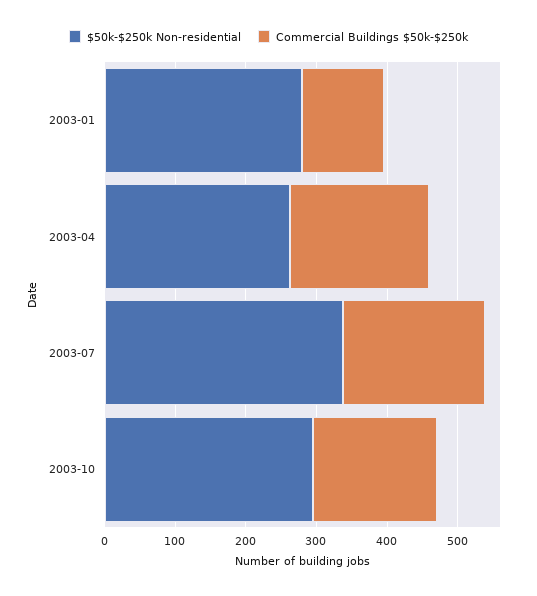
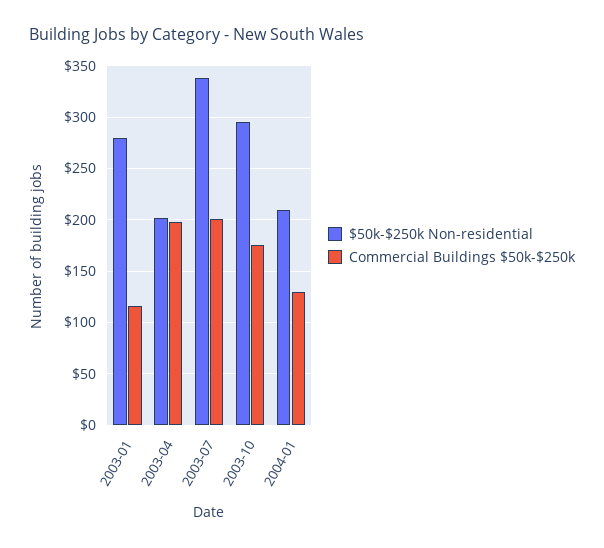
$50k-$250k Non-residential, 2003-04: 260 -> 200
$50k-$250k Non-residential, 2004-01: none -> 210
Commercial Buildings $50k-$250k, 2004-01: none -> 130

